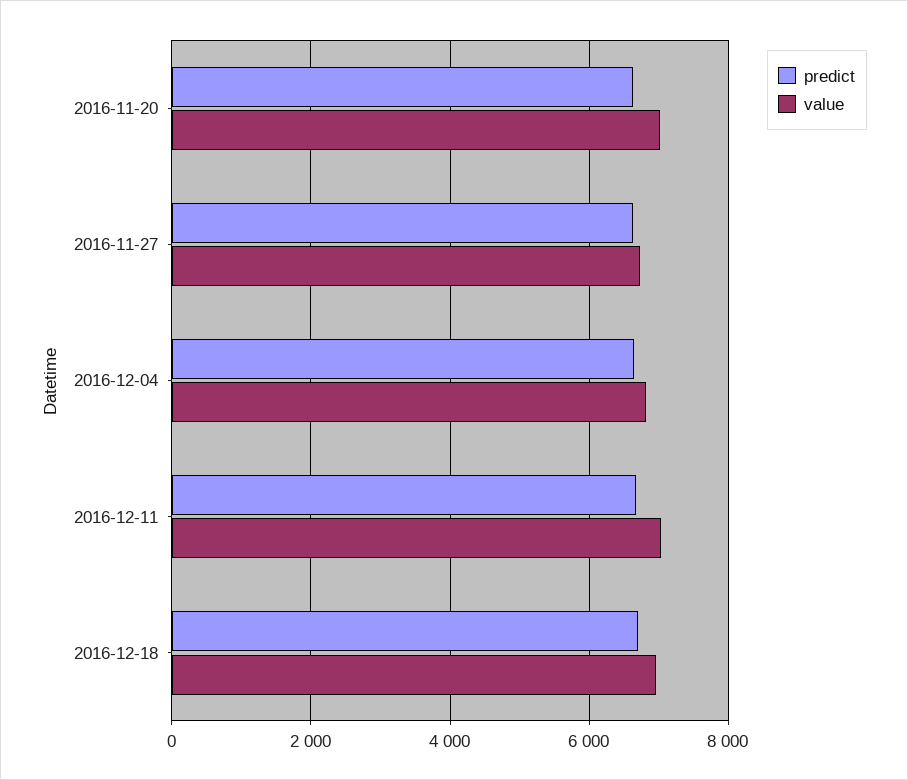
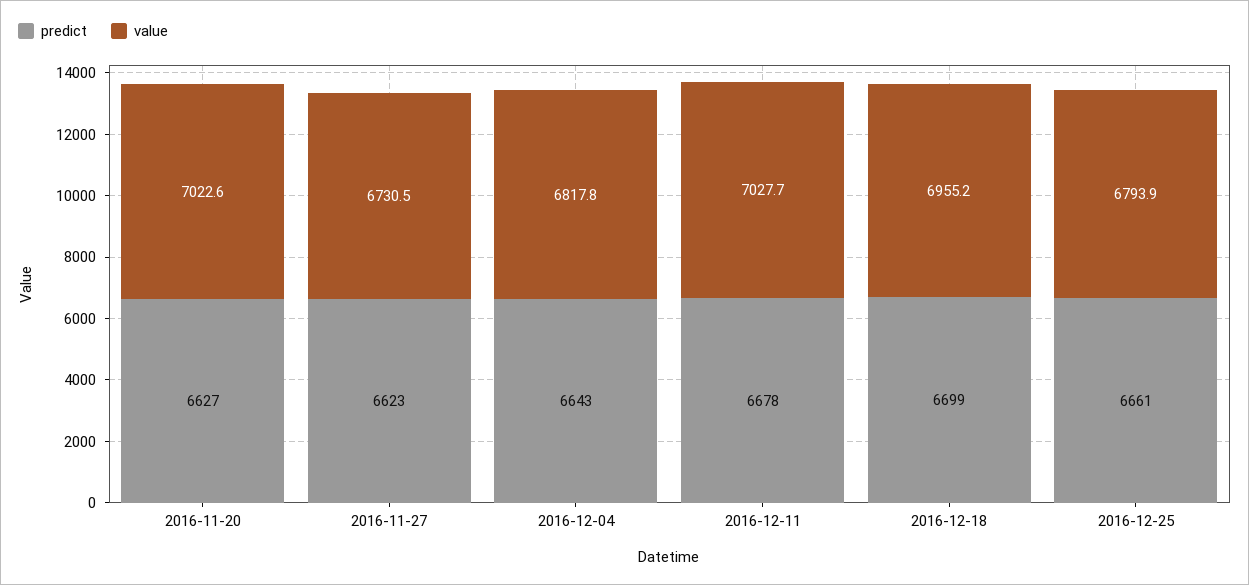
predict, 2016-12-25: none -> 6661
value, 2016-12-25: none -> 6793.9

